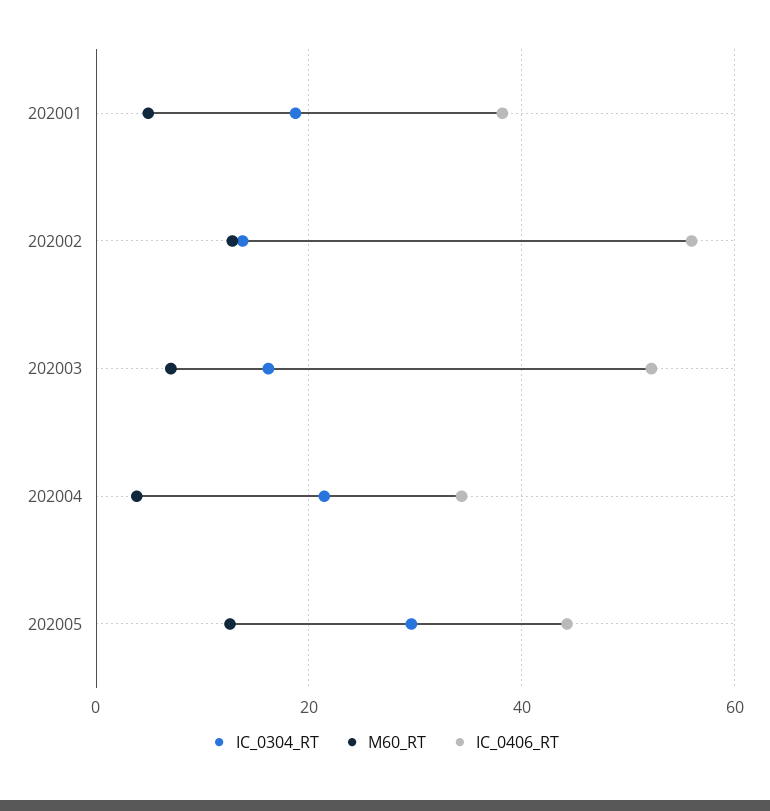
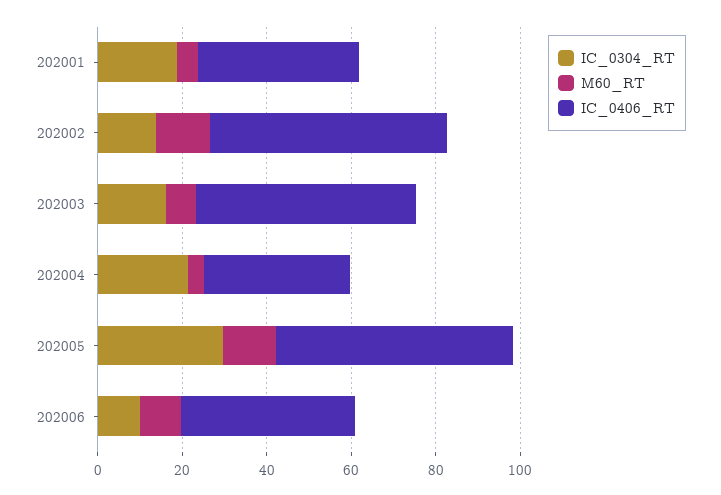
IC_0406_RT, 202005: 44 -> 55
IC_0304_RT, 202006: none -> 10
M60_RT, 202006: none -> 10
IC_0406_RT, 202006: none -> 40

